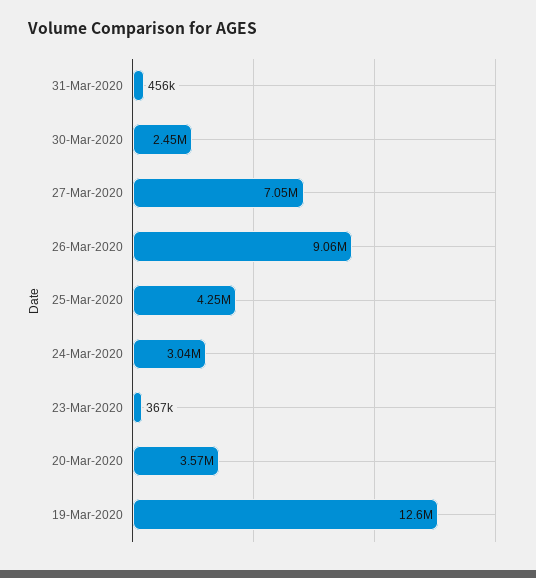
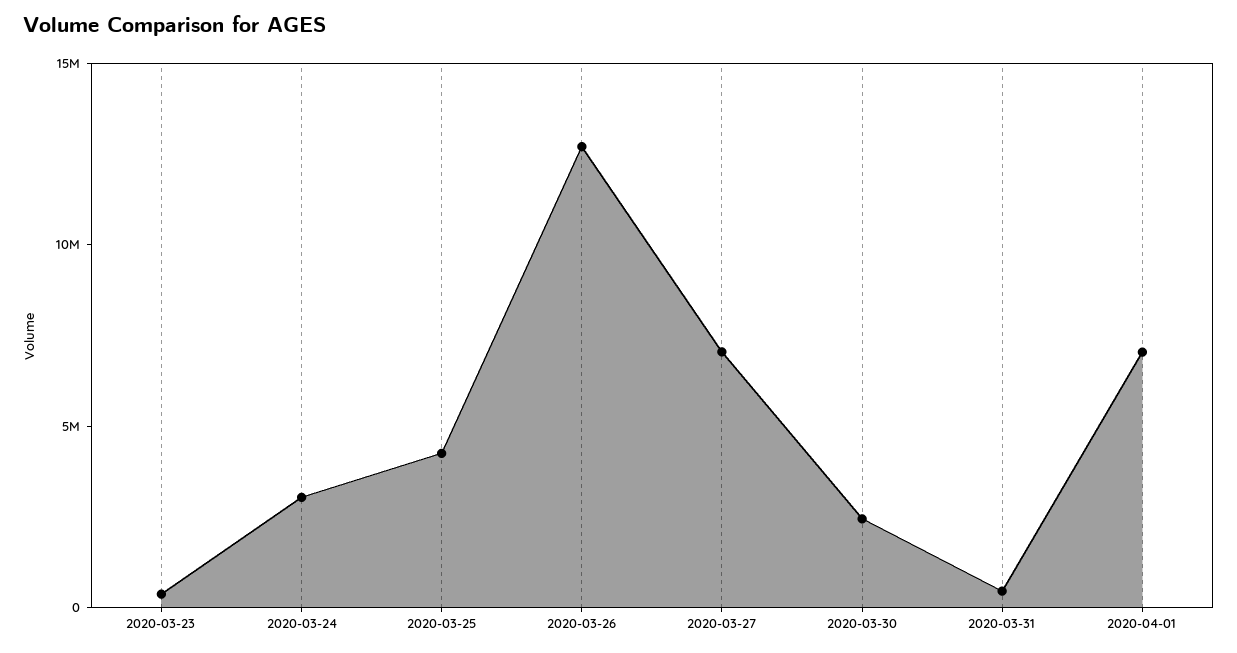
26-Mar-2020: 9060000 -> 13000000
20-Mar-2020: 3570000 -> none
19-Mar-2020: 12600000 -> none
2020-04-01: none -> 7000000

